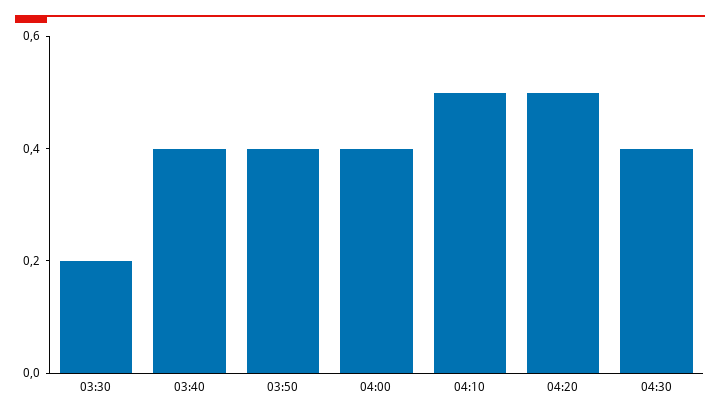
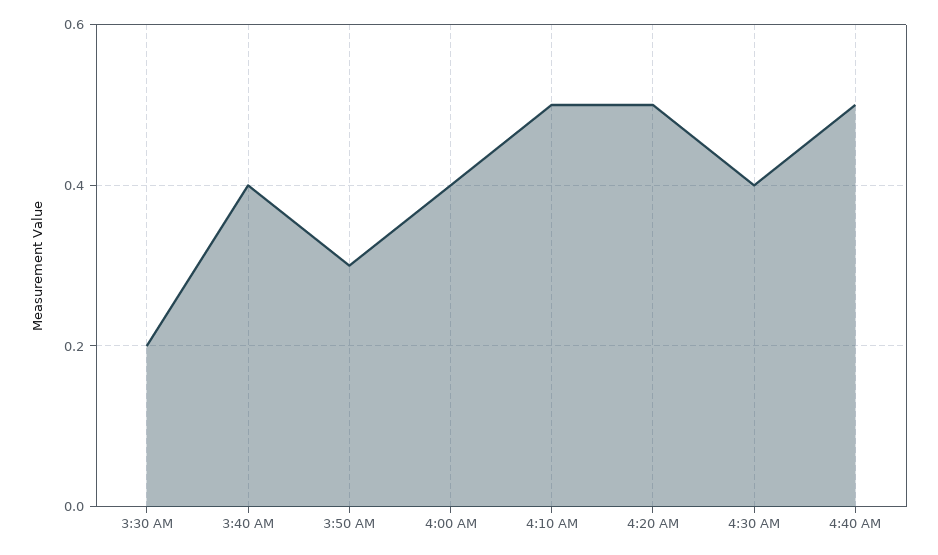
03:50: 0.4 -> 0.3
4:40 AM: none -> 0.5

